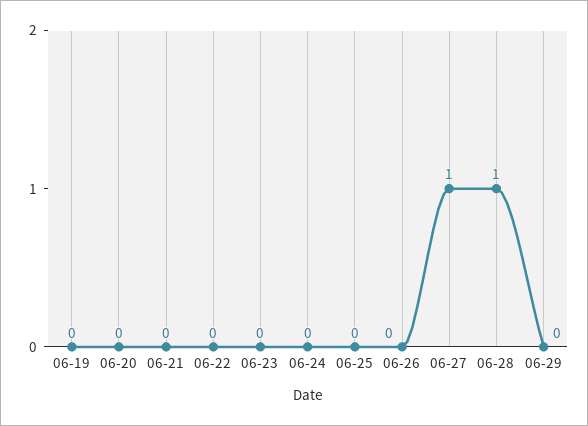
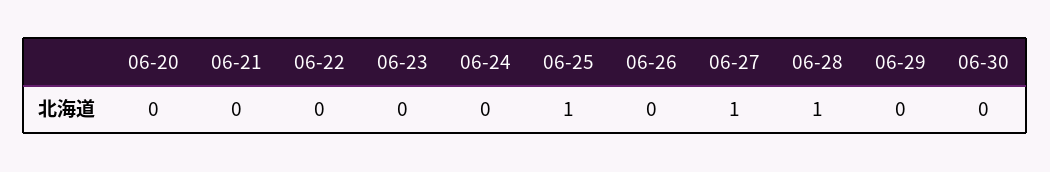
06-19: 0 -> none
06-25: 0 -> 1
06-30: none -> 0

